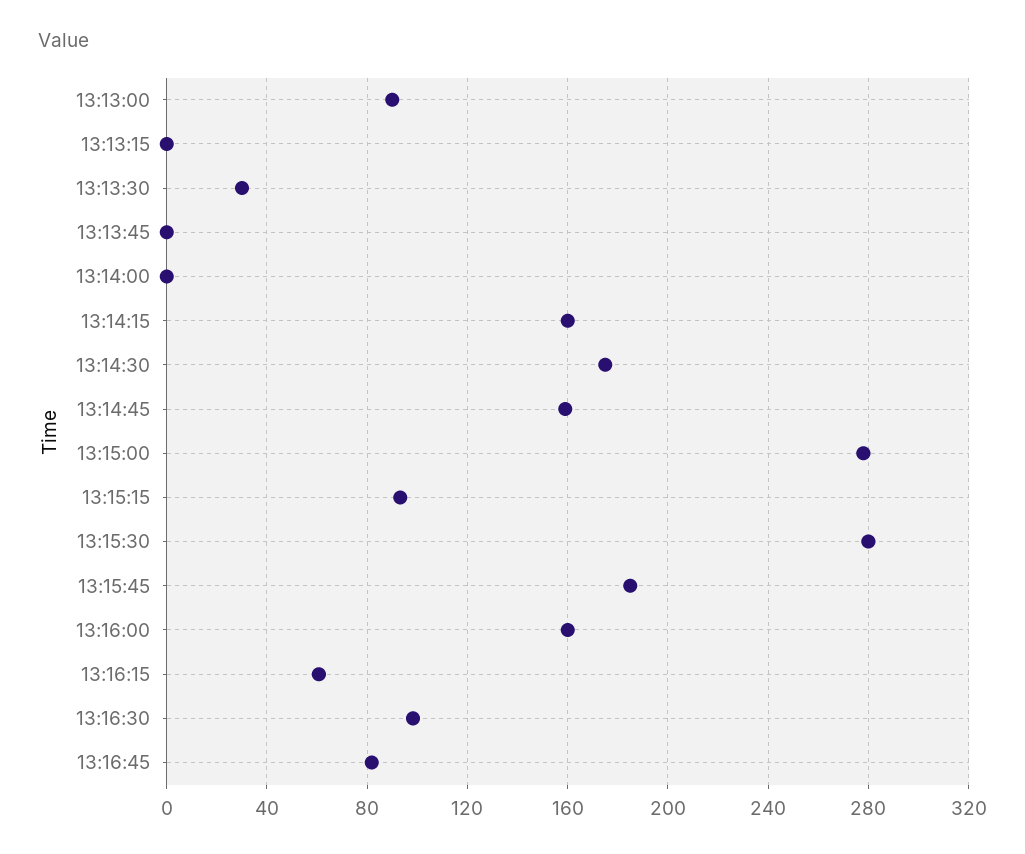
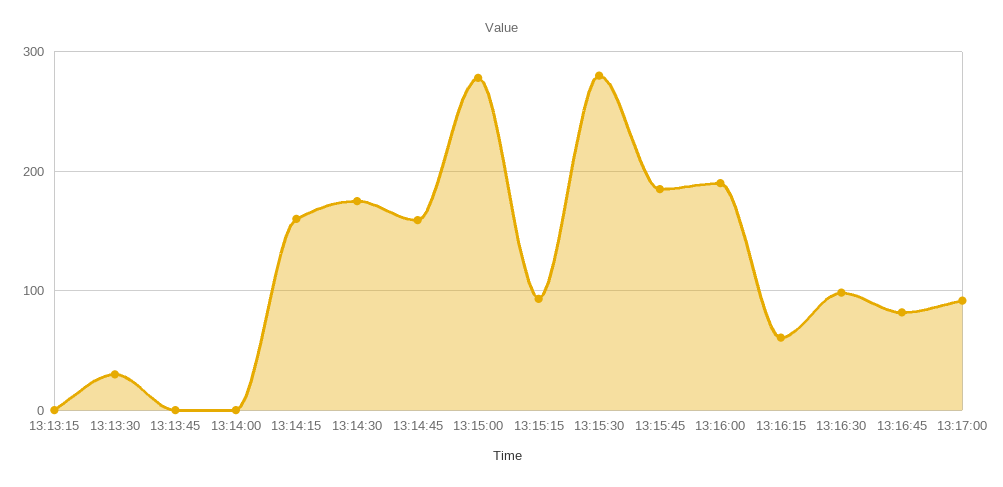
13:13:00: 90 -> none
13:16:00: 160 -> 190
13:17:00: none -> 90

